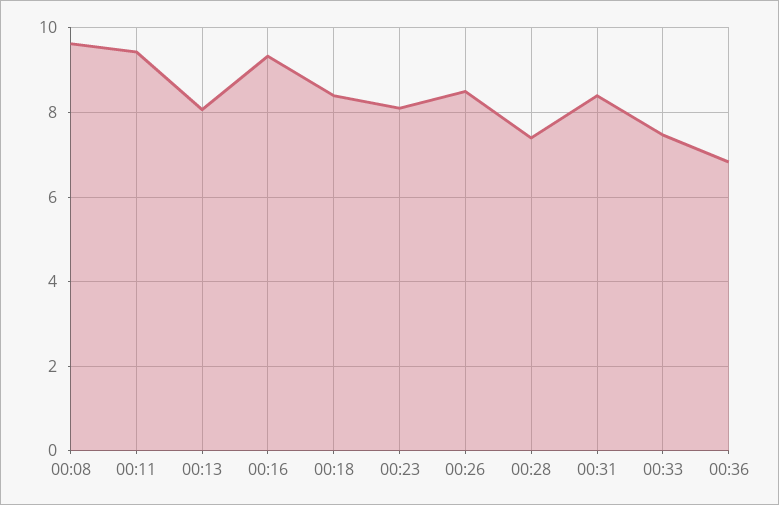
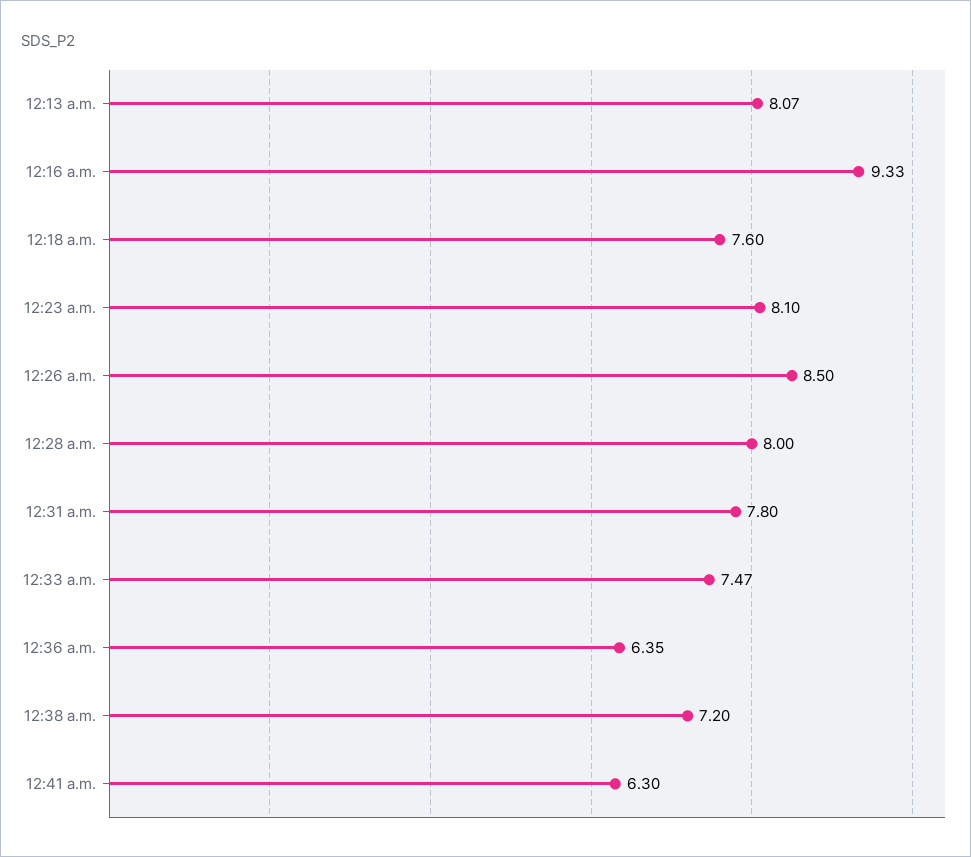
00:08: 9.6 -> none
00:11: 9.4 -> none
00:18: 8.4 -> 7.6
00:28: 7.4 -> 8
00:31: 8.4 -> 7.8
00:36: 6.8 -> 6.35
12:38 a.m.: none -> 7.2
12:41 a.m.: none -> 6.3

